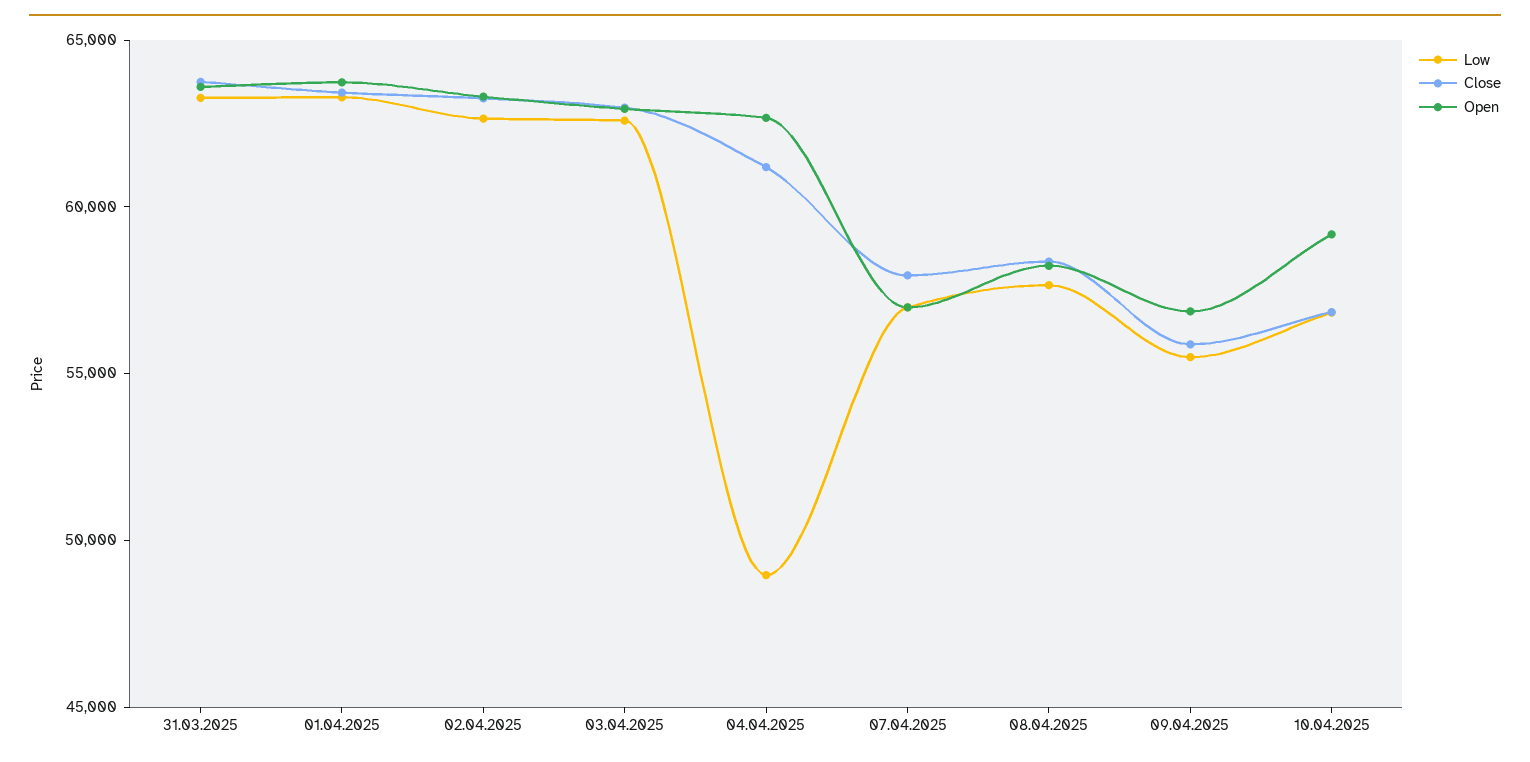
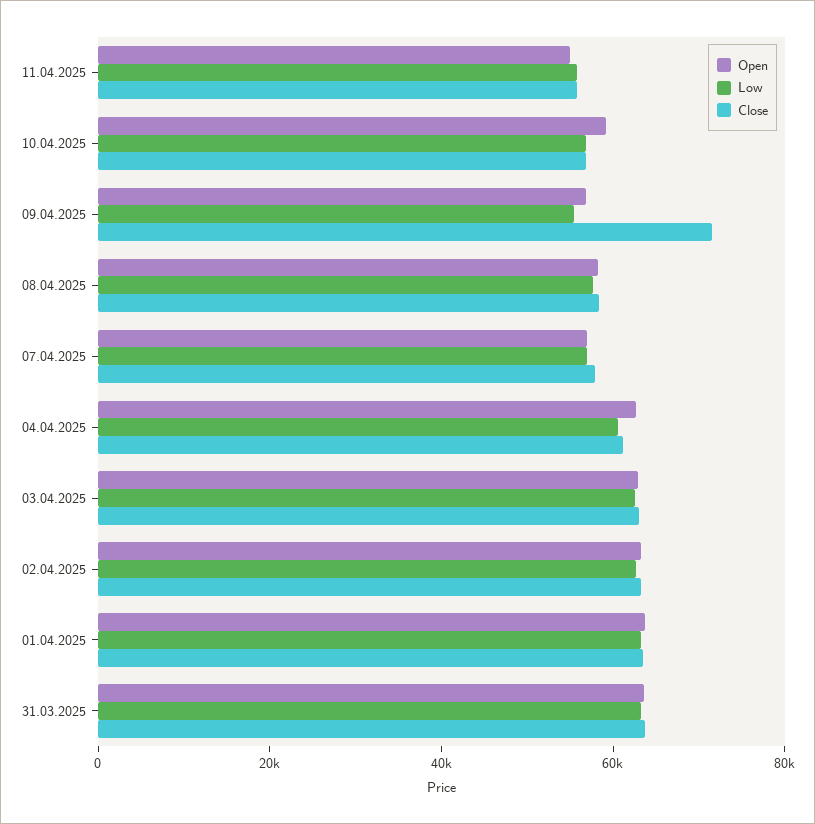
Low, 04.04.2025: 49000 -> 60000
Close, 09.04.2025: 56000 -> 70000
Open, 11.04.2025: none -> 55000
Low, 11.04.2025: none -> 55000
Close, 11.04.2025: none -> 55000

